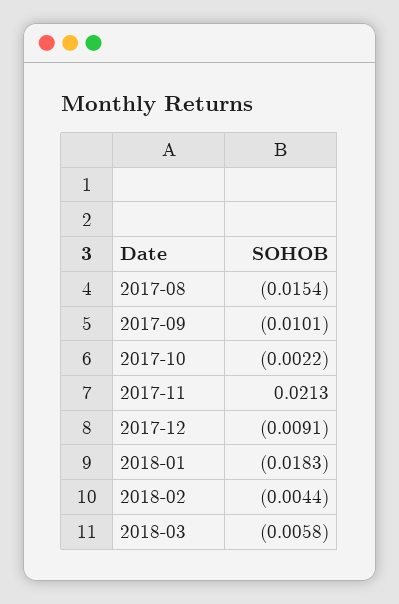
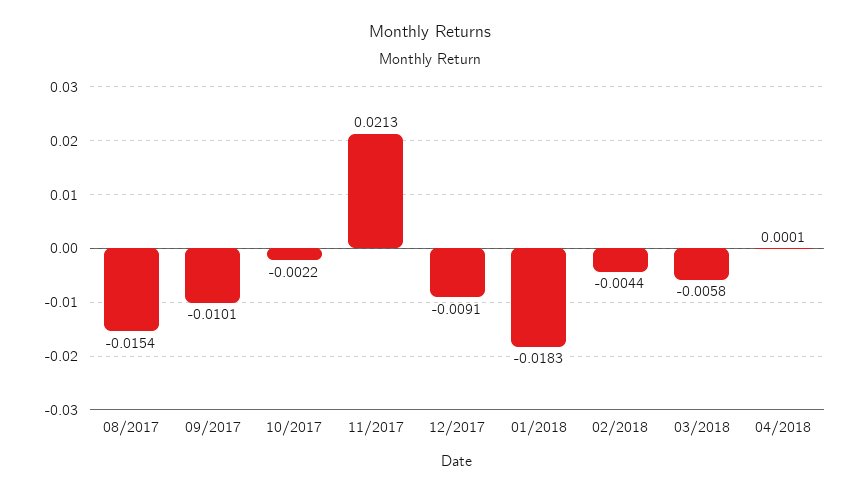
04/2018: none -> 0.0001

